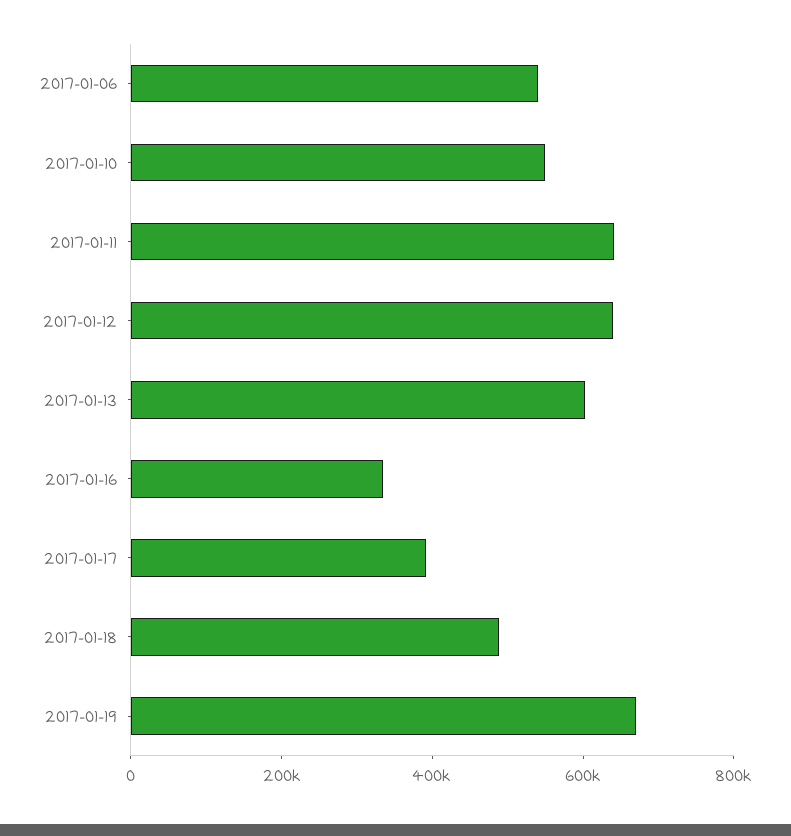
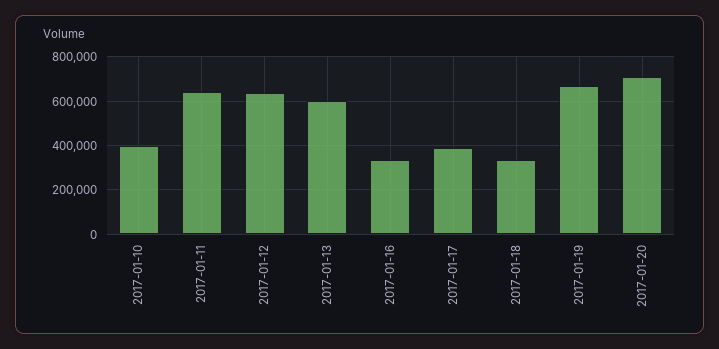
2017-01-06: 550000 -> none
2017-01-10: 550000 -> 400000
2017-01-18: 500000 -> 350000
2017-01-20: none -> 700000

